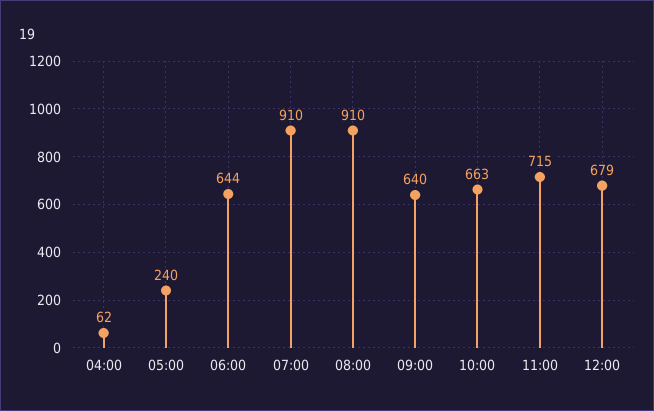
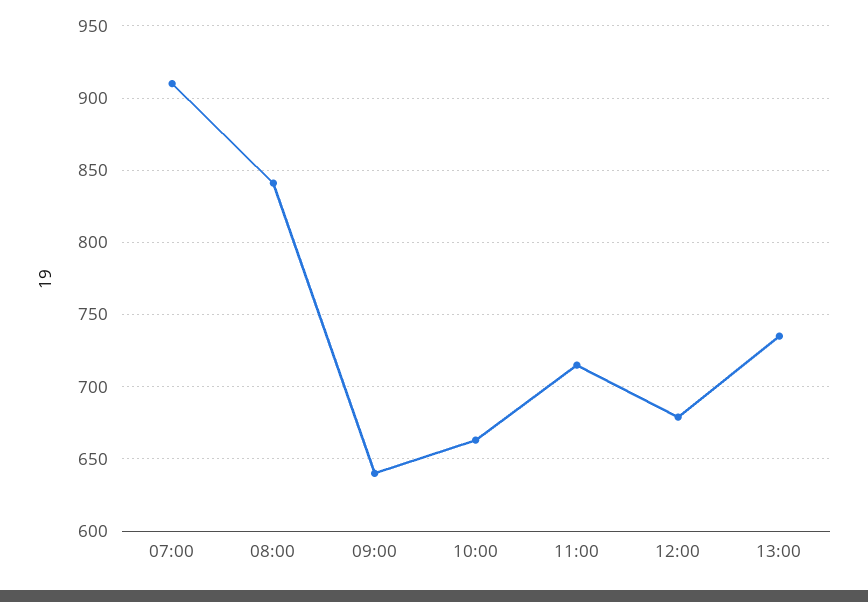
04:00: 62 -> none
05:00: 240 -> none
06:00: 644 -> none
08:00: 910 -> 840
13:00: none -> 735

